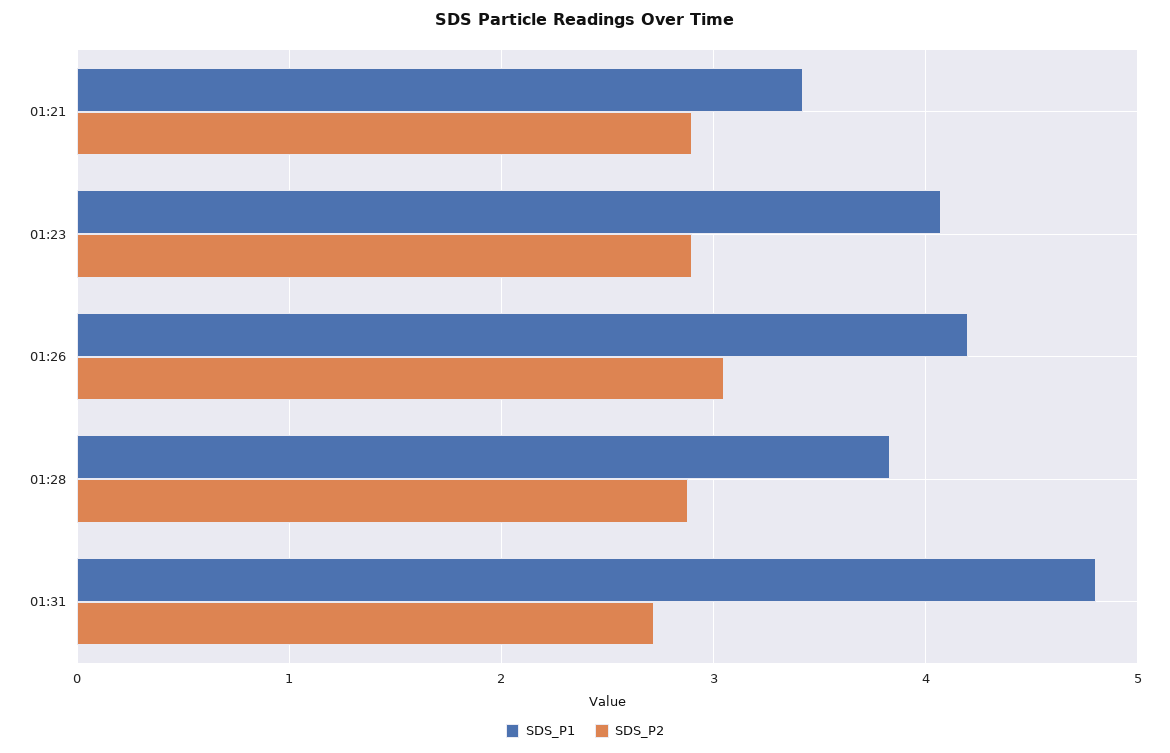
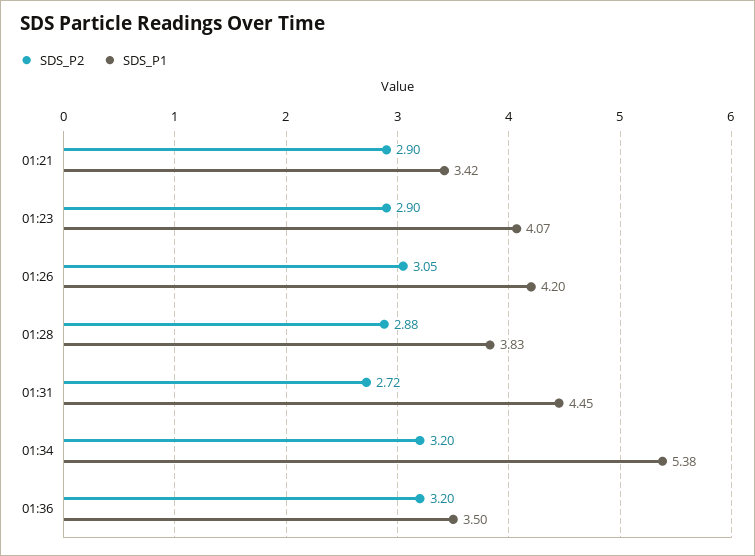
SDS_P1, 01:31: 4.8 -> 4.45
SDS_P2, 01:34: none -> 3.2
SDS_P1, 01:34: none -> 5.38
SDS_P2, 01:36: none -> 3.2
SDS_P1, 01:36: none -> 3.5

